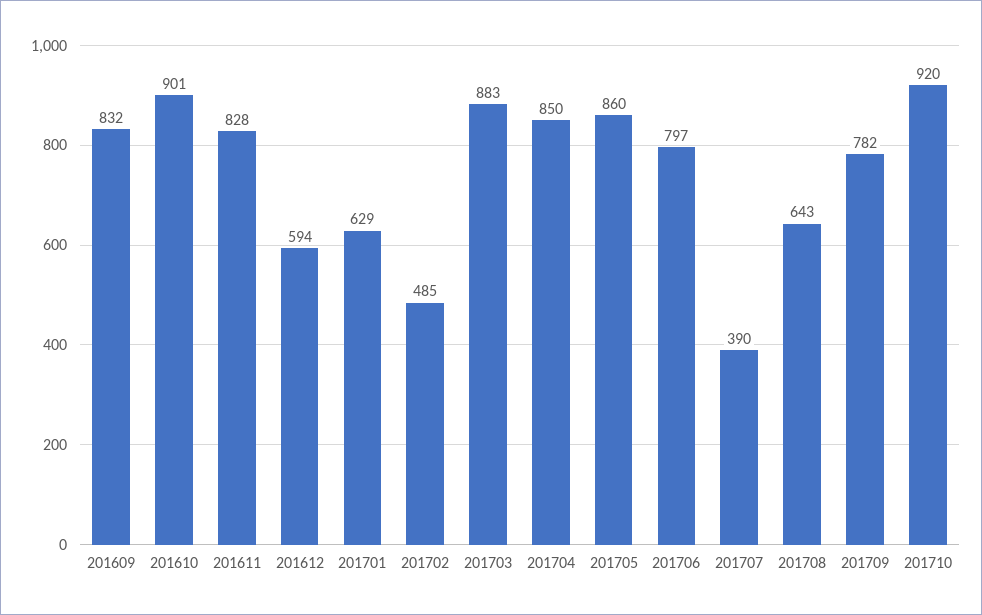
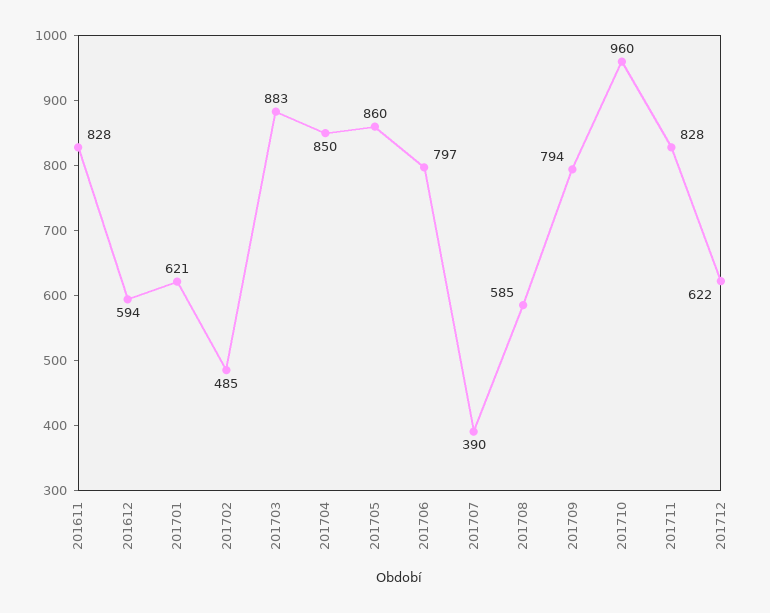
201609: 832 -> none
201610: 901 -> none
201701: 629 -> 621
201708: 643 -> 585
201709: 782 -> 794
201710: 920 -> 960
201711: none -> 828
201712: none -> 622

